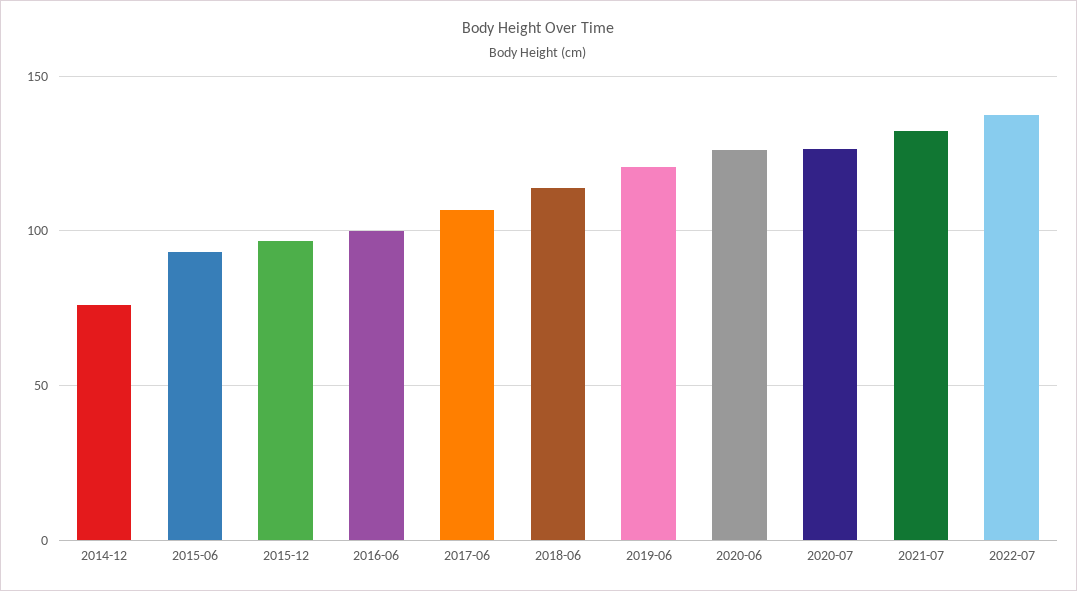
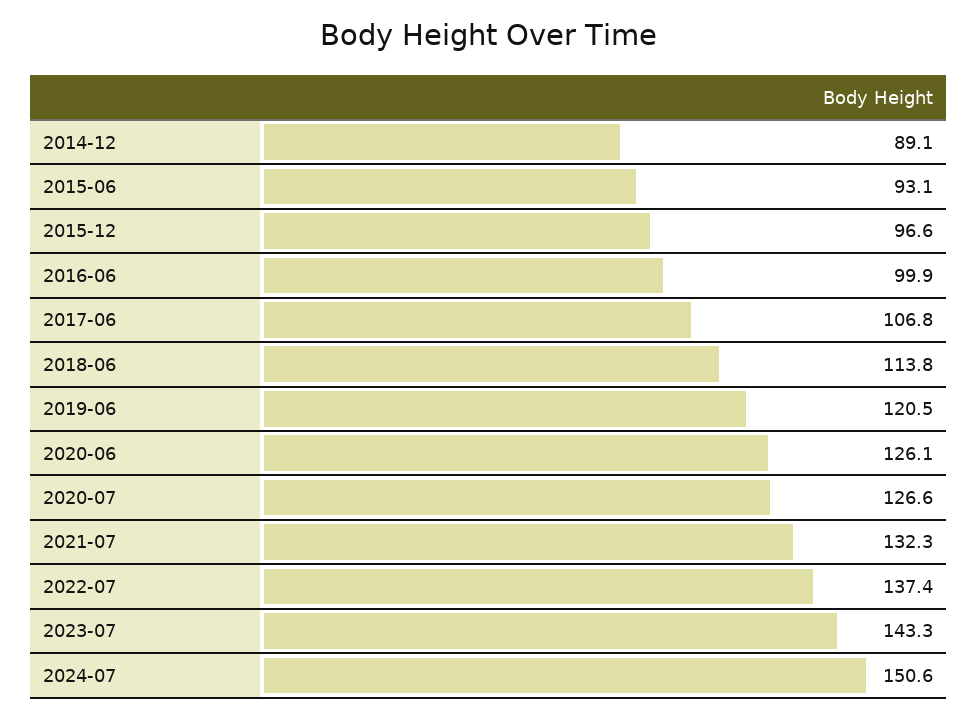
2014-12: 75 -> 89.1
2023-07: none -> 143.3
2024-07: none -> 150.6

